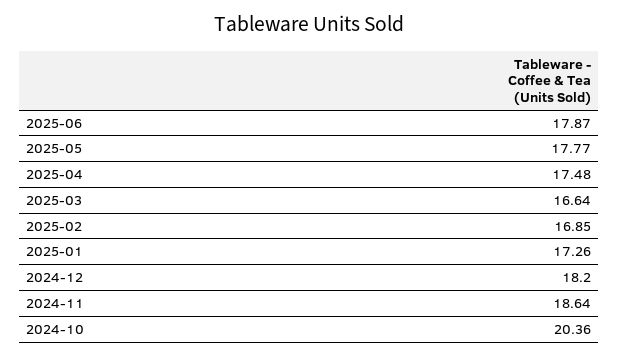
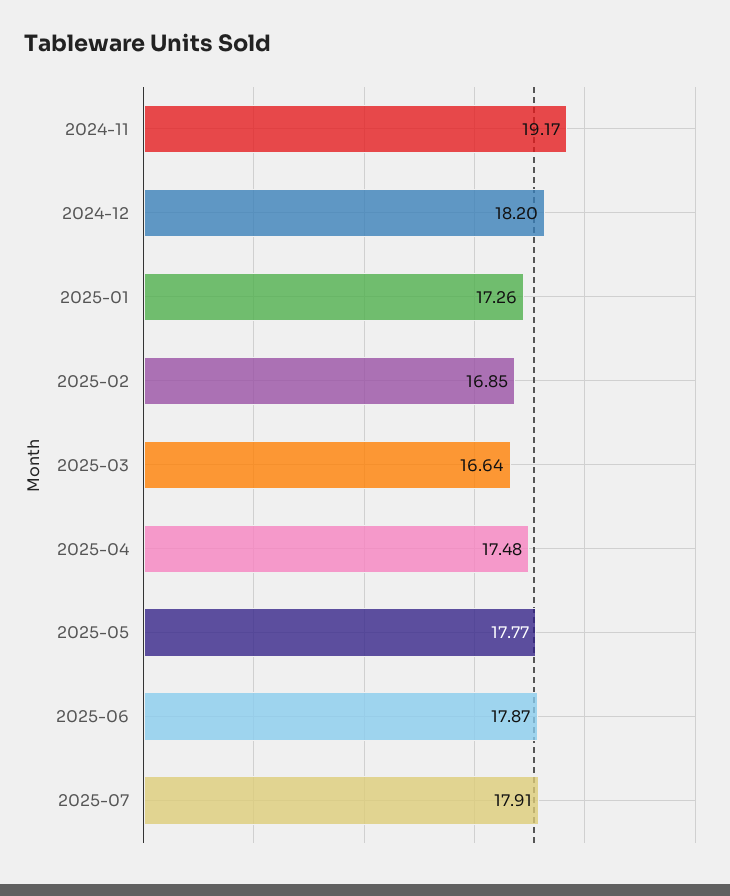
2024-11: 18.64 -> 19.17
2024-10: 20.36 -> none
2025-07: none -> 17.91

